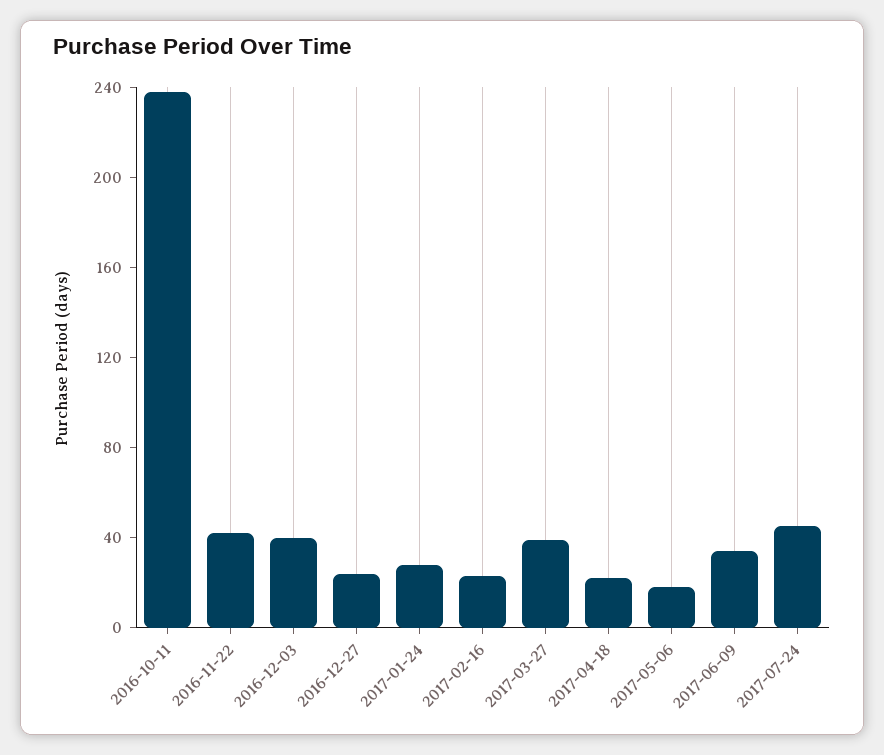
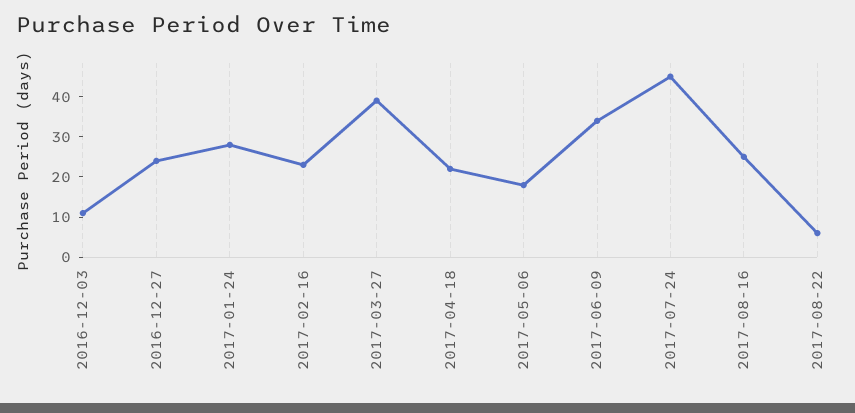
2016-10-11: 240 -> none
2016-11-22: 40 -> none
2016-12-03: 40 -> 10
2017-08-16: none -> 25
2017-08-22: none -> 5

